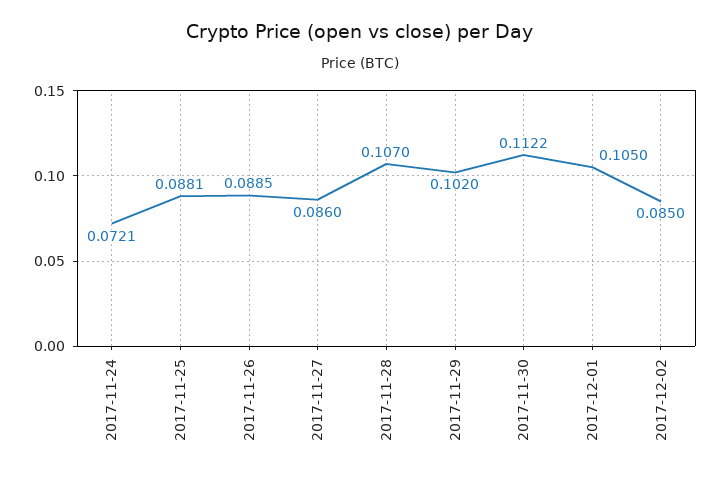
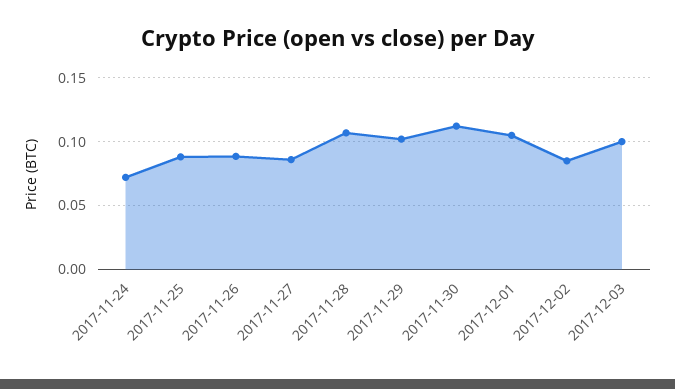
2017-12-03: none -> 0.1

